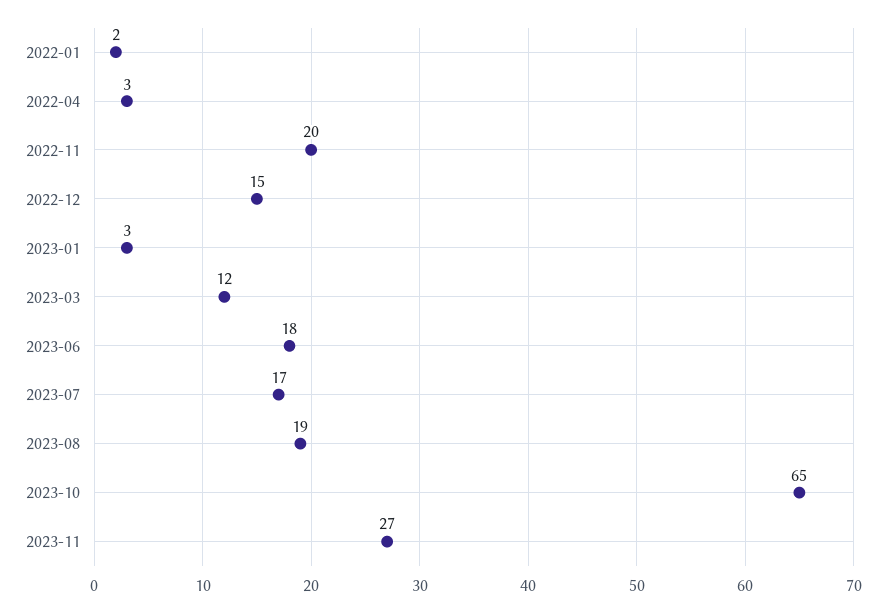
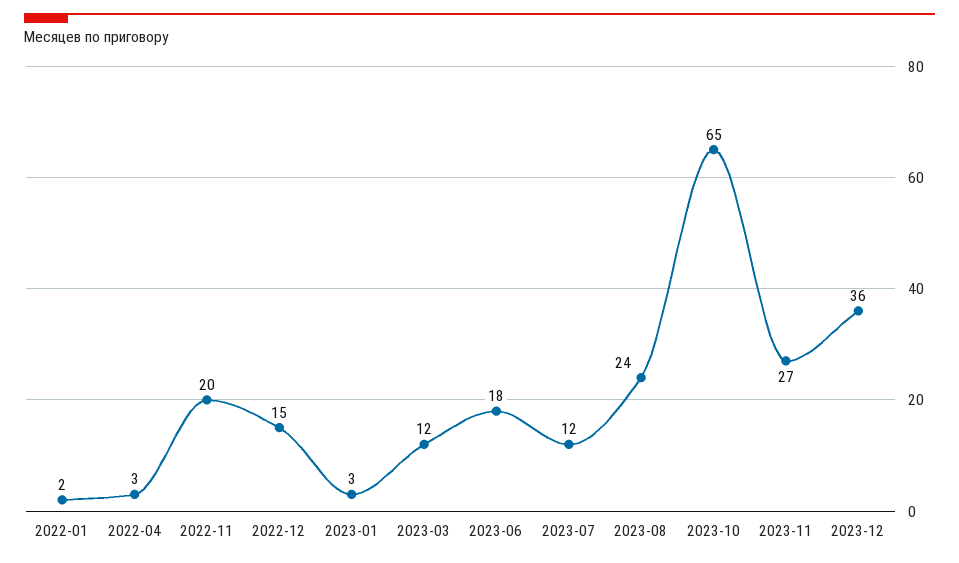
2023-07: 17 -> 12
2023-08: 19 -> 24
2023-12: none -> 36

